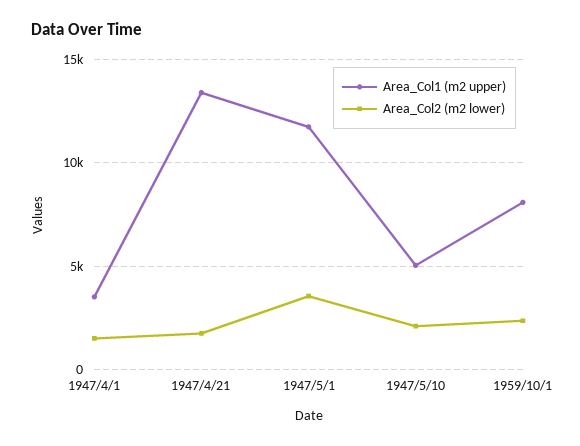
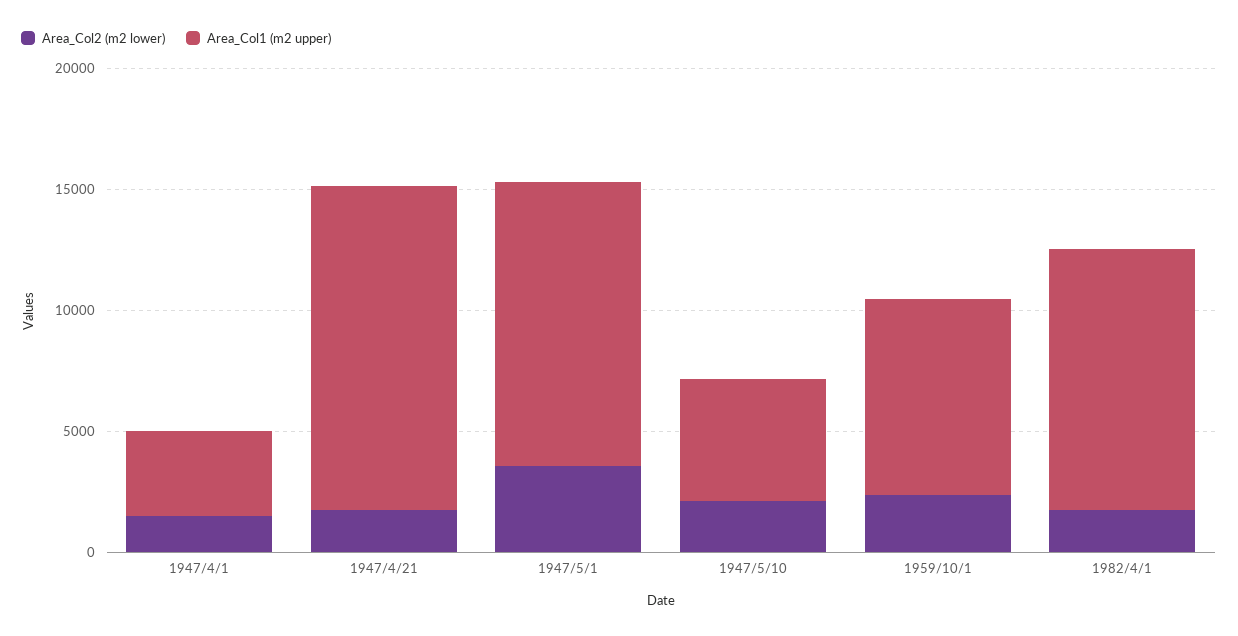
Area_Col2 (m2 lower), 1982/4/1: none -> 2000
Area_Col1 (m2 upper), 1982/4/1: none -> 11000

